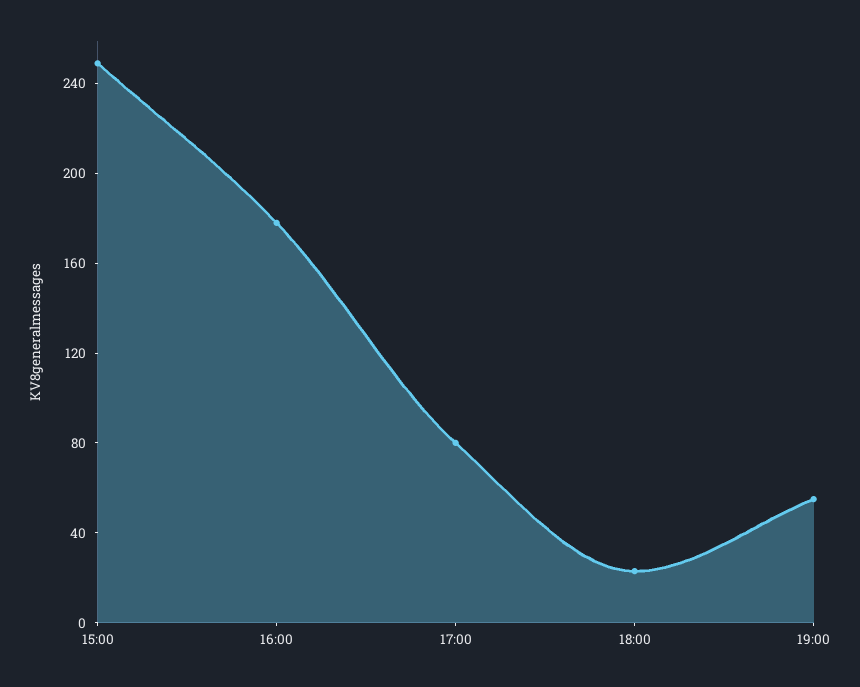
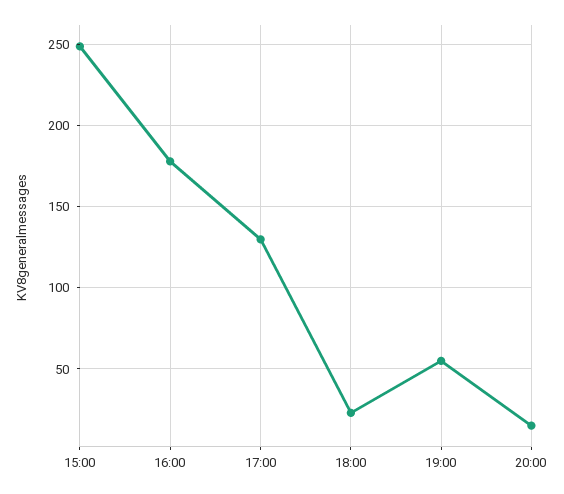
17:00: 80 -> 130
20:00: none -> 15

